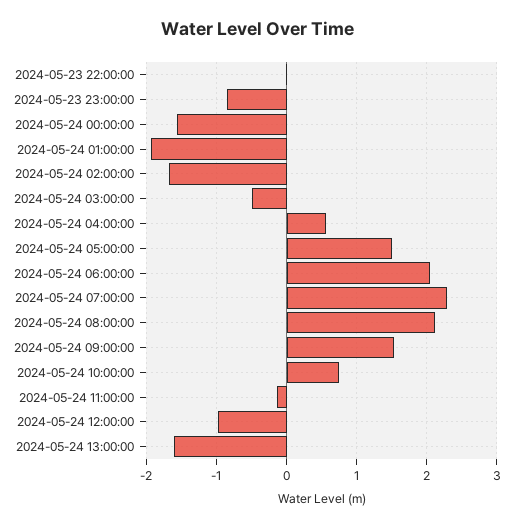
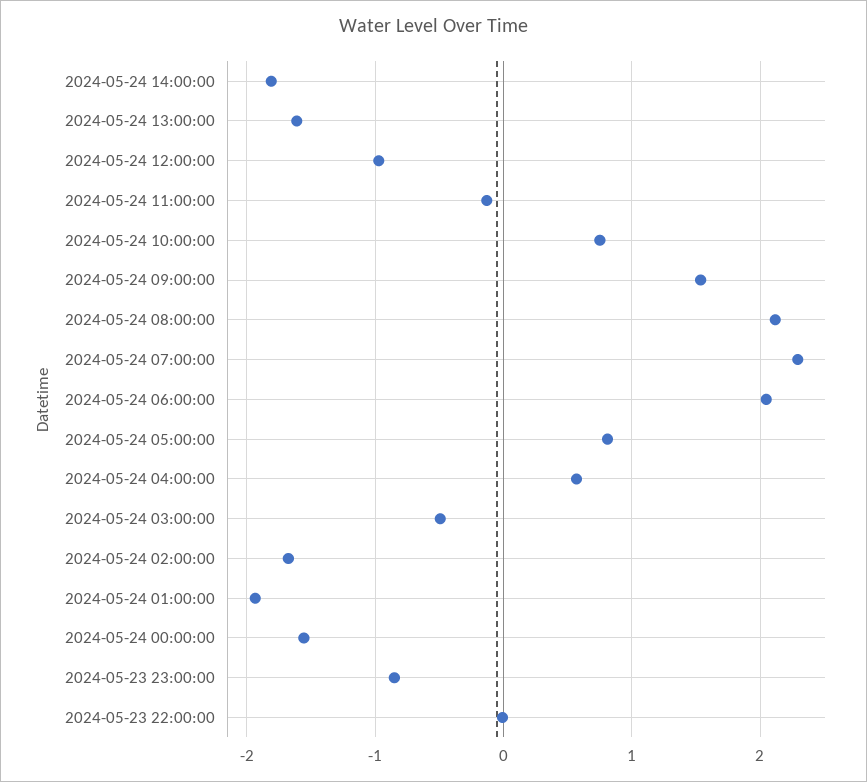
2024-05-24 05:00:00: 1.5 -> 0.8
2024-05-24 14:00:00: none -> -1.8

